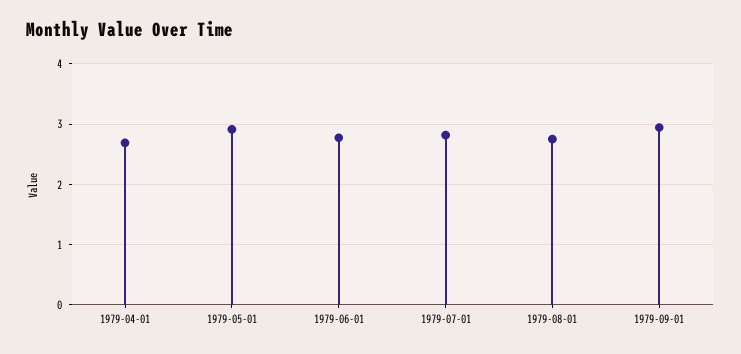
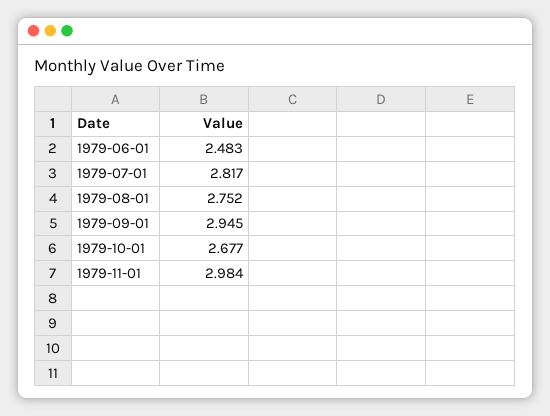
1979-04-01: 2.7 -> none
1979-05-01: 2.9 -> none
1979-06-01: 2.8 -> 2.483
1979-10-01: none -> 2.677
1979-11-01: none -> 2.984

